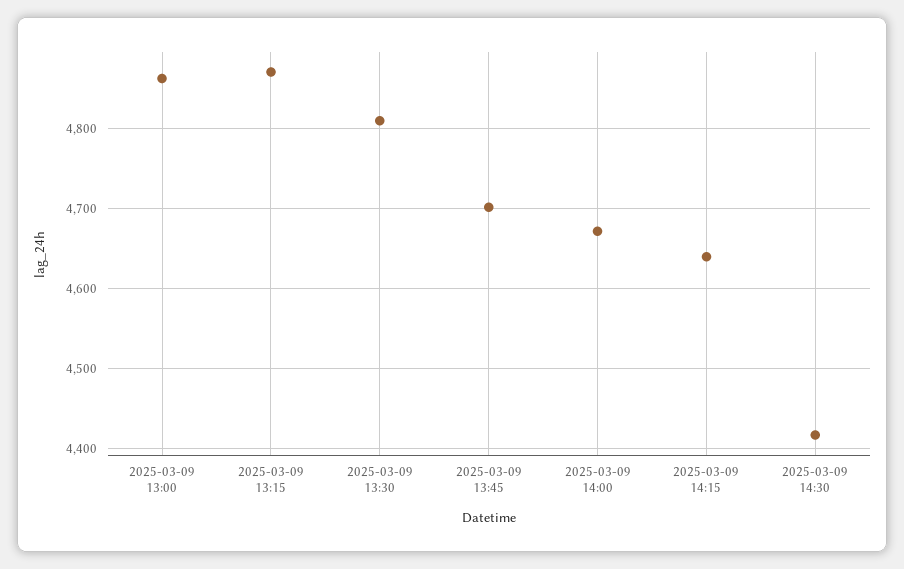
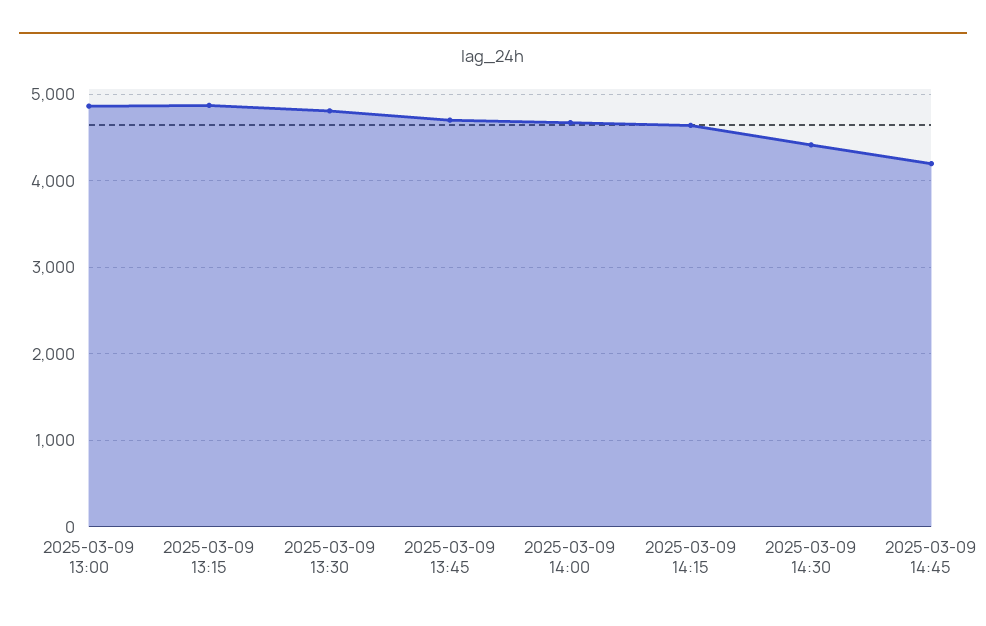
2025-03-09 14:45: none -> 4200

